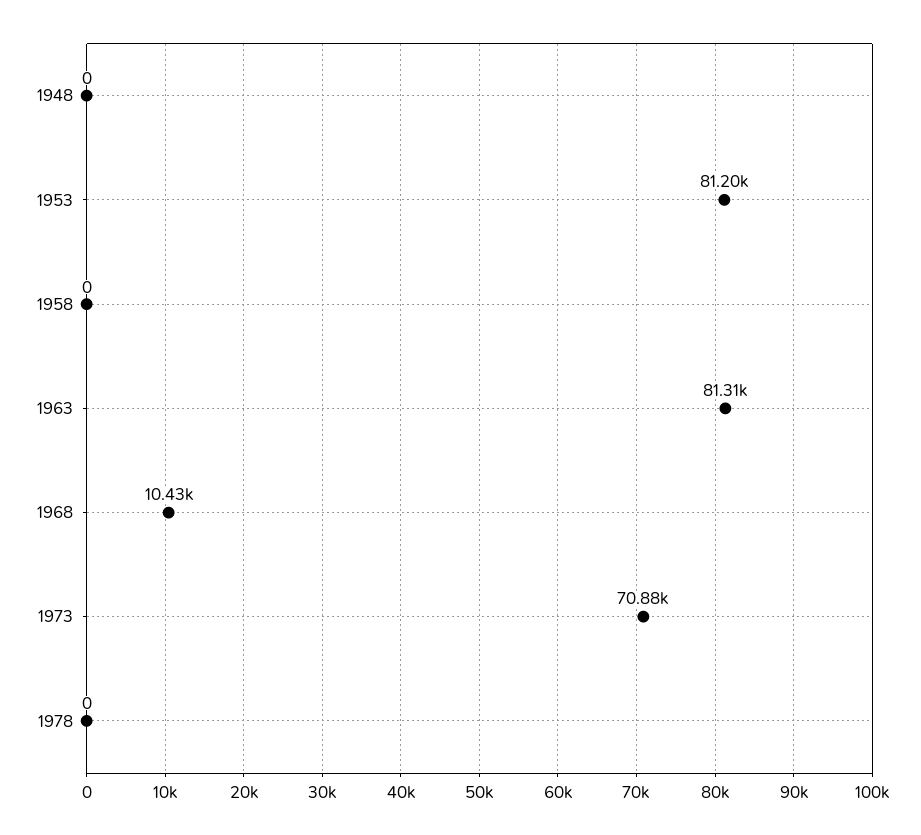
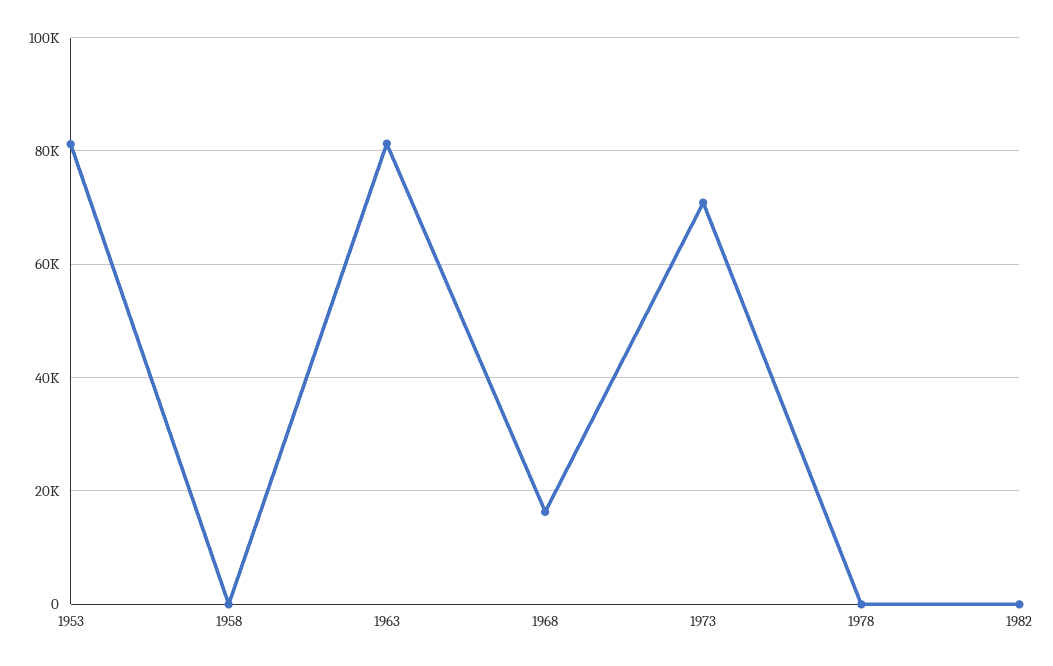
1948: 0 -> none
1968: 10430 -> 16000
1982: none -> 0

